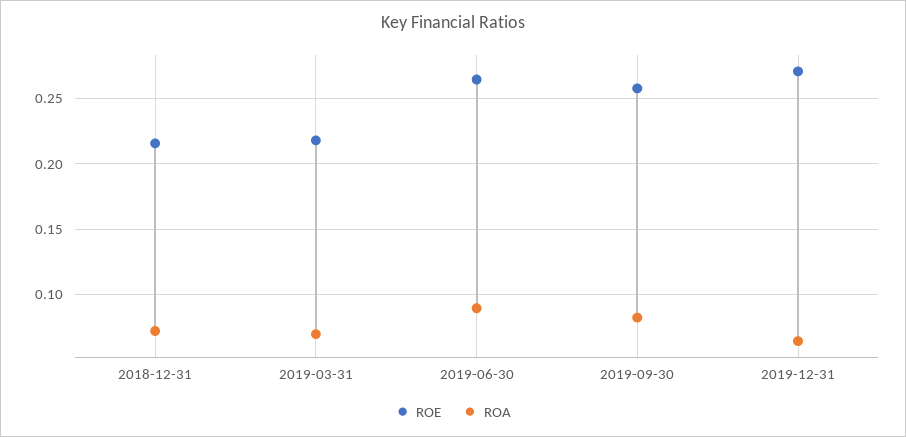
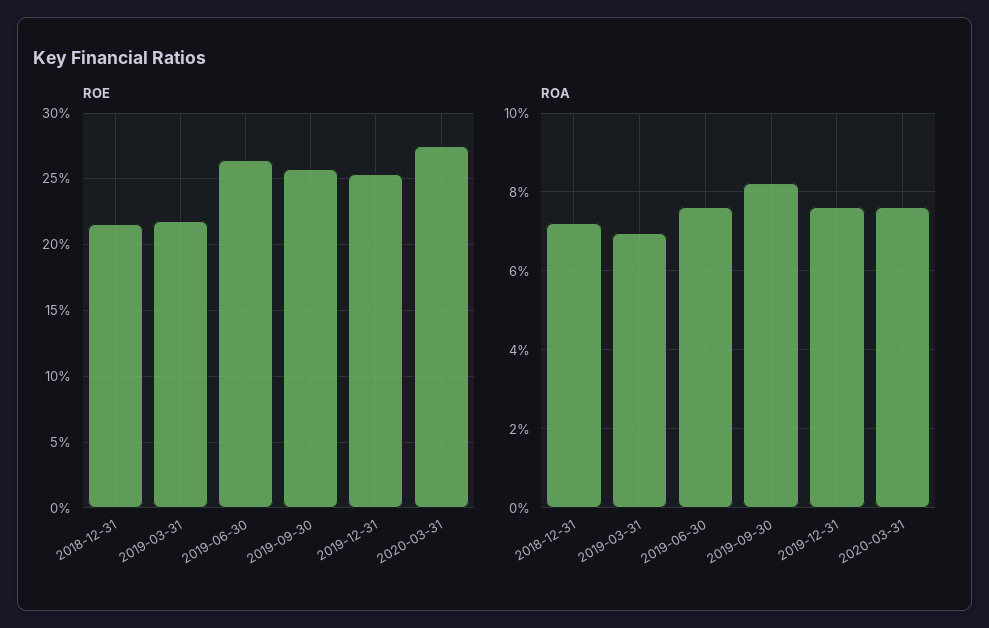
ROA, 2019-06-30: 0.09 -> 0.076
ROE, 2019-12-31: 0.27 -> 0.255
ROA, 2019-12-31: 0.065 -> 0.076
ROE, 2020-03-31: none -> 0.275
ROA, 2020-03-31: none -> 0.076

